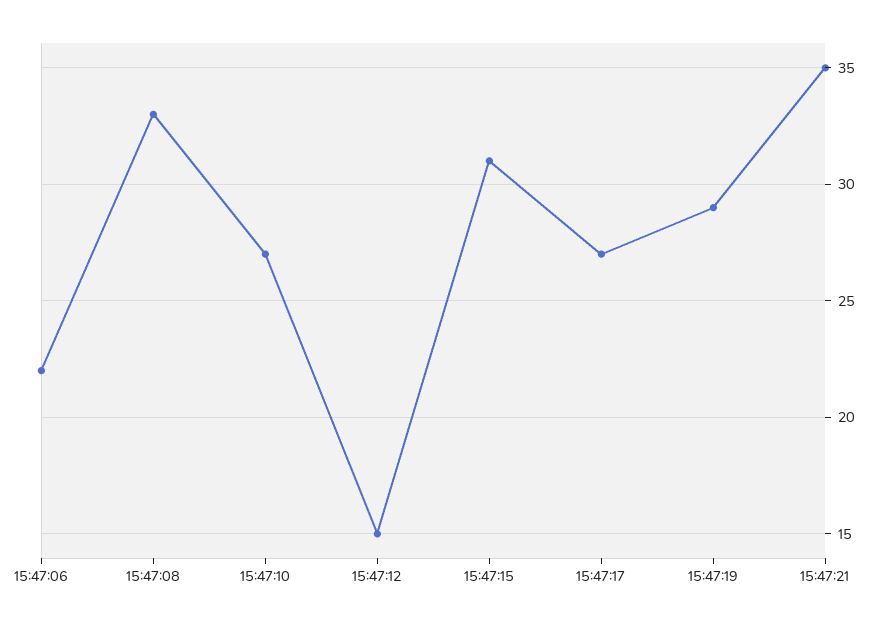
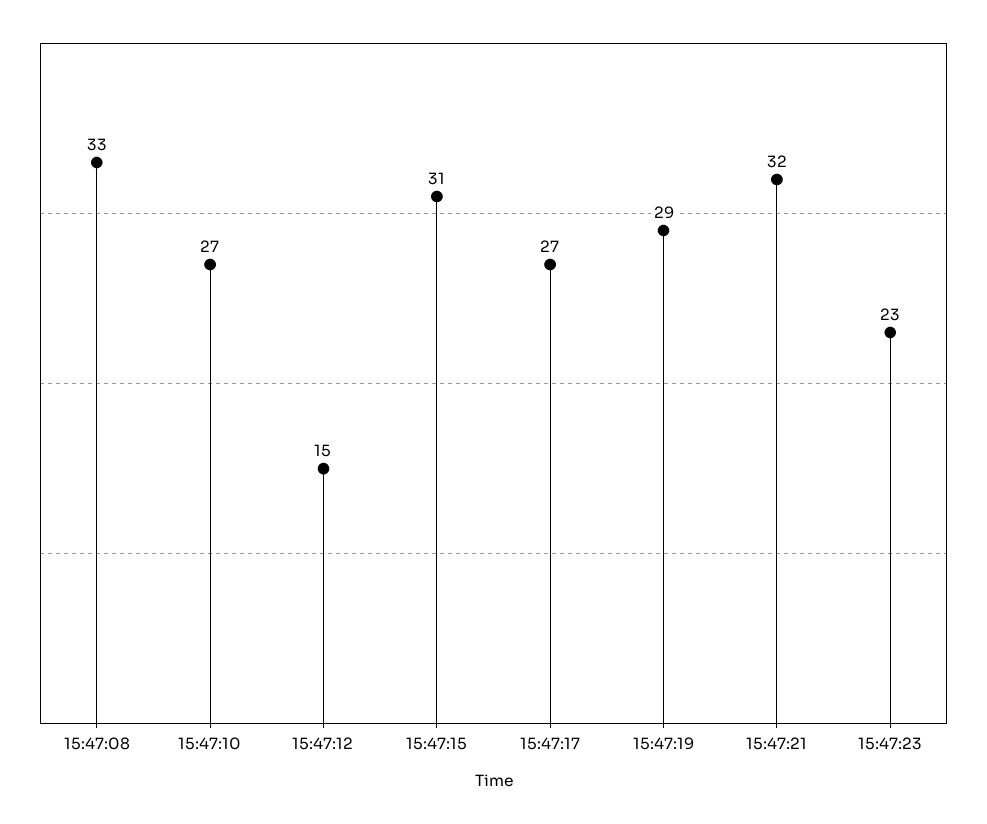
15:47:06: 22 -> none
15:47:21: 35 -> 32
15:47:23: none -> 23

